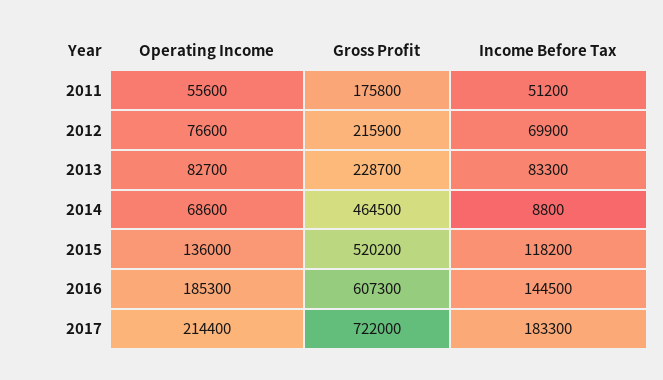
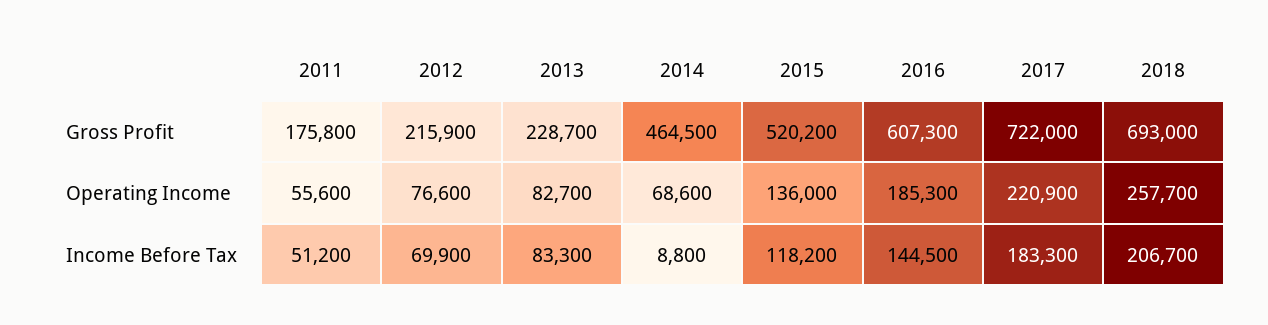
Operating Income, 2017: 214400 -> 220900
Gross Profit, 2018: none -> 693000
Operating Income, 2018: none -> 257700
Income Before Tax, 2018: none -> 206700

